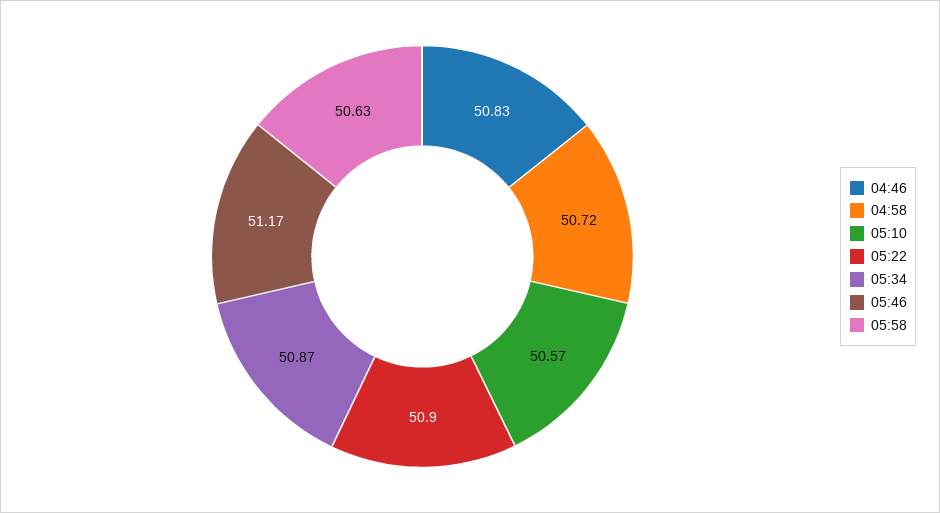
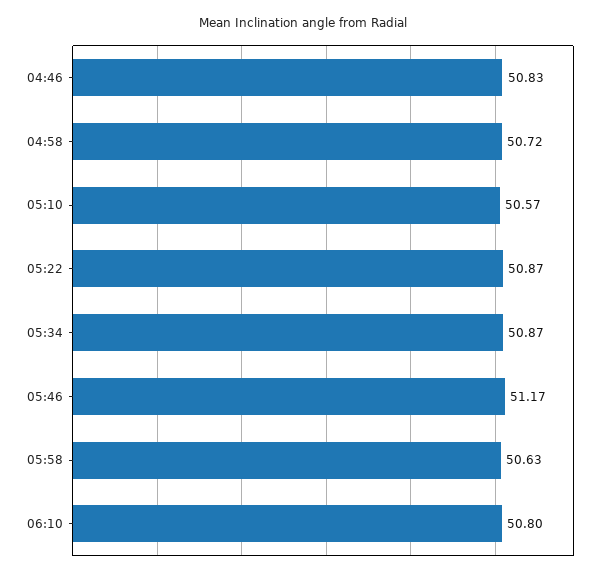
05:22: 50.9 -> 50.87
06:10: none -> 50.8

